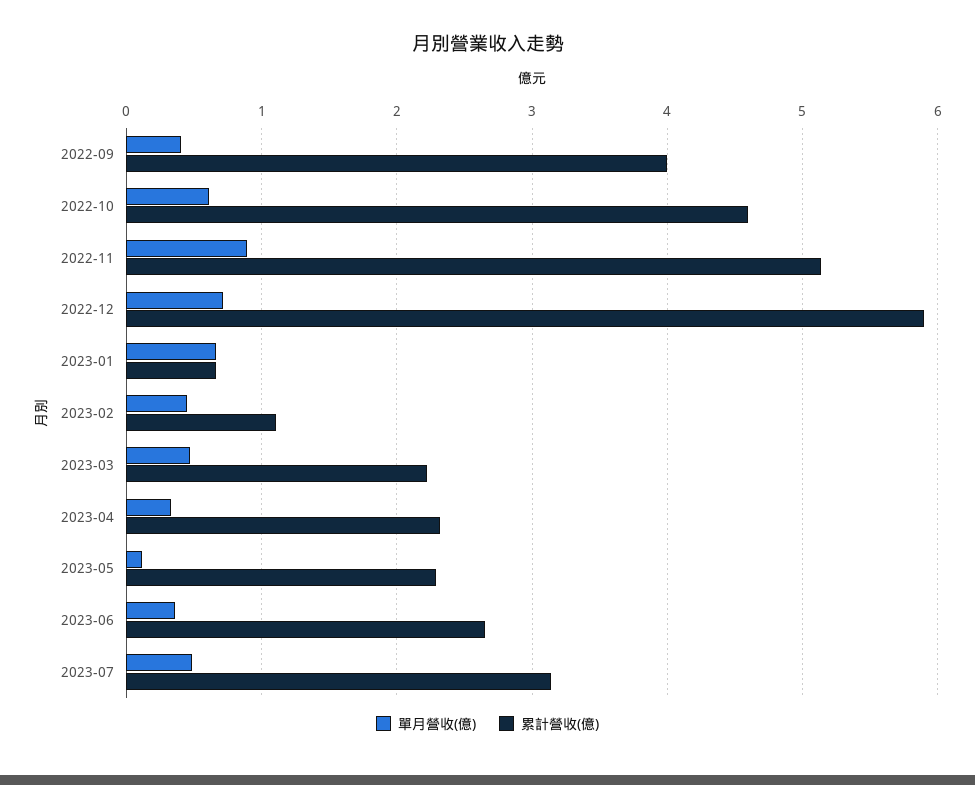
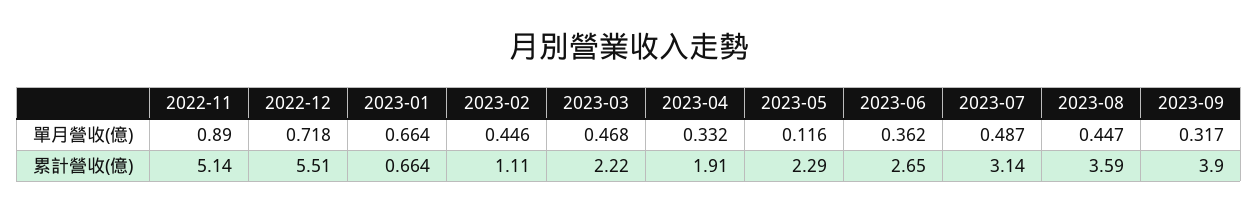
單月營收(億), 2022-09: 0.4 -> none
累計營收(億), 2022-09: 4 -> none
單月營收(億), 2022-10: 0.6 -> none
累計營收(億), 2022-10: 4.6 -> none
累計營收(億), 2022-12: 5.9 -> 5.51
累計營收(億), 2023-04: 2.3 -> 1.91
單月營收(億), 2023-08: none -> 0.447
單月營收(億), 2023-09: none -> 0.317
累計營收(億), 2023-08: none -> 3.59
累計營收(億), 2023-09: none -> 3.9

